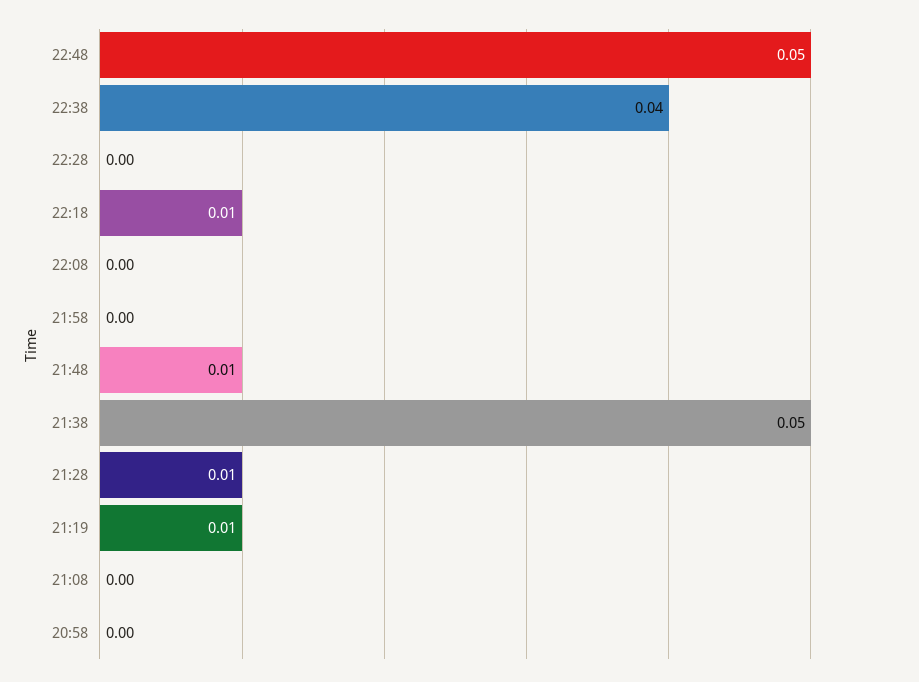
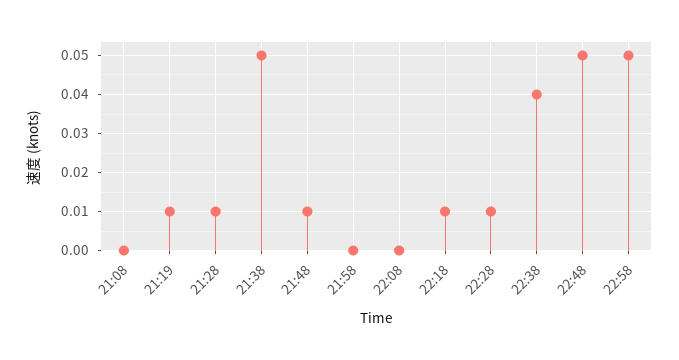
22:28: 0 -> 0.01
20:58: 0 -> none
22:58: none -> 0.05

